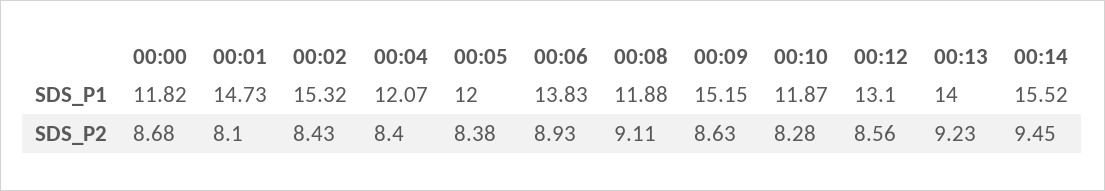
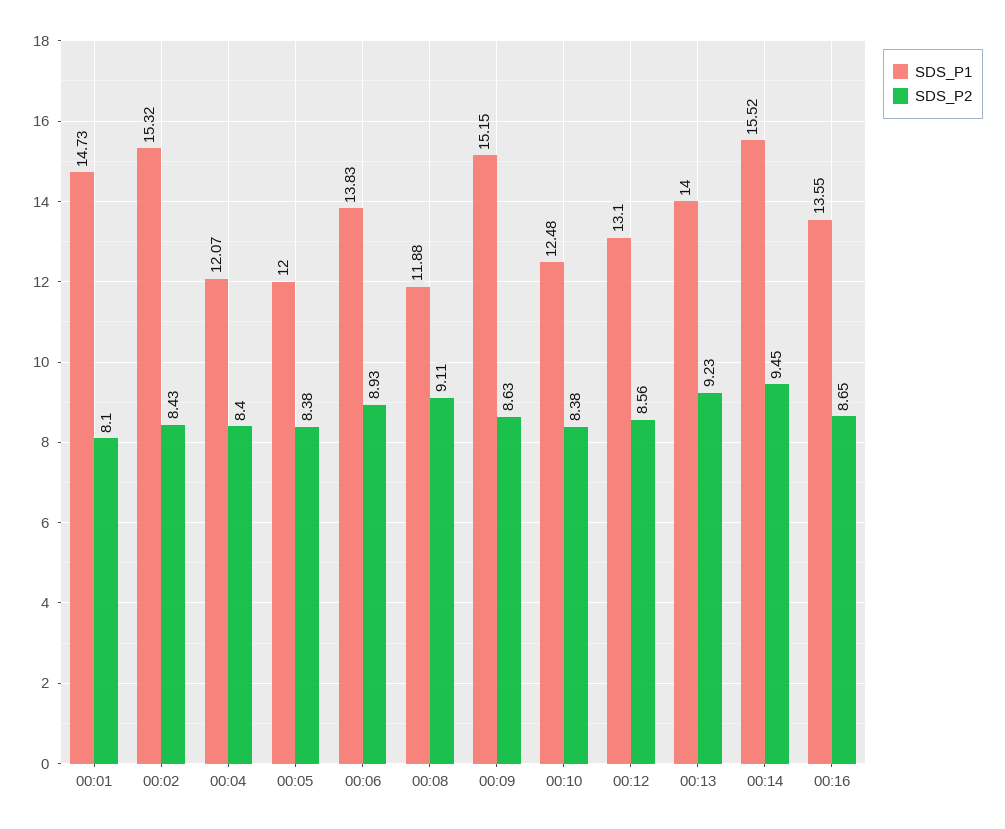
SDS_P1, 00:00: 11.82 -> none
SDS_P1, 00:10: 11.87 -> 12.48
SDS_P2, 00:00: 8.68 -> none
SDS_P2, 00:10: 8.28 -> 8.38
SDS_P1, 00:16: none -> 13.55
SDS_P2, 00:16: none -> 8.65

